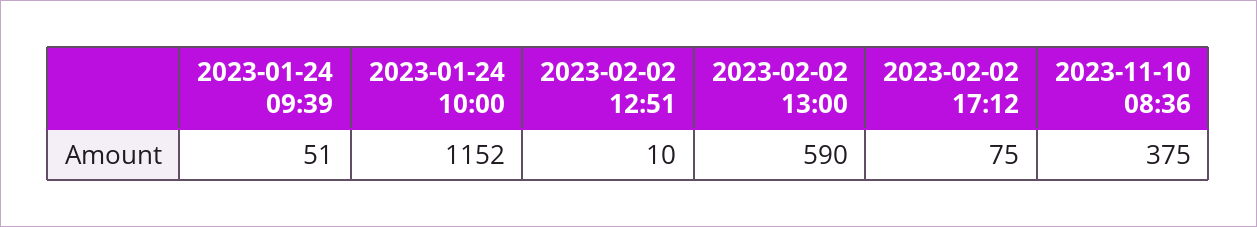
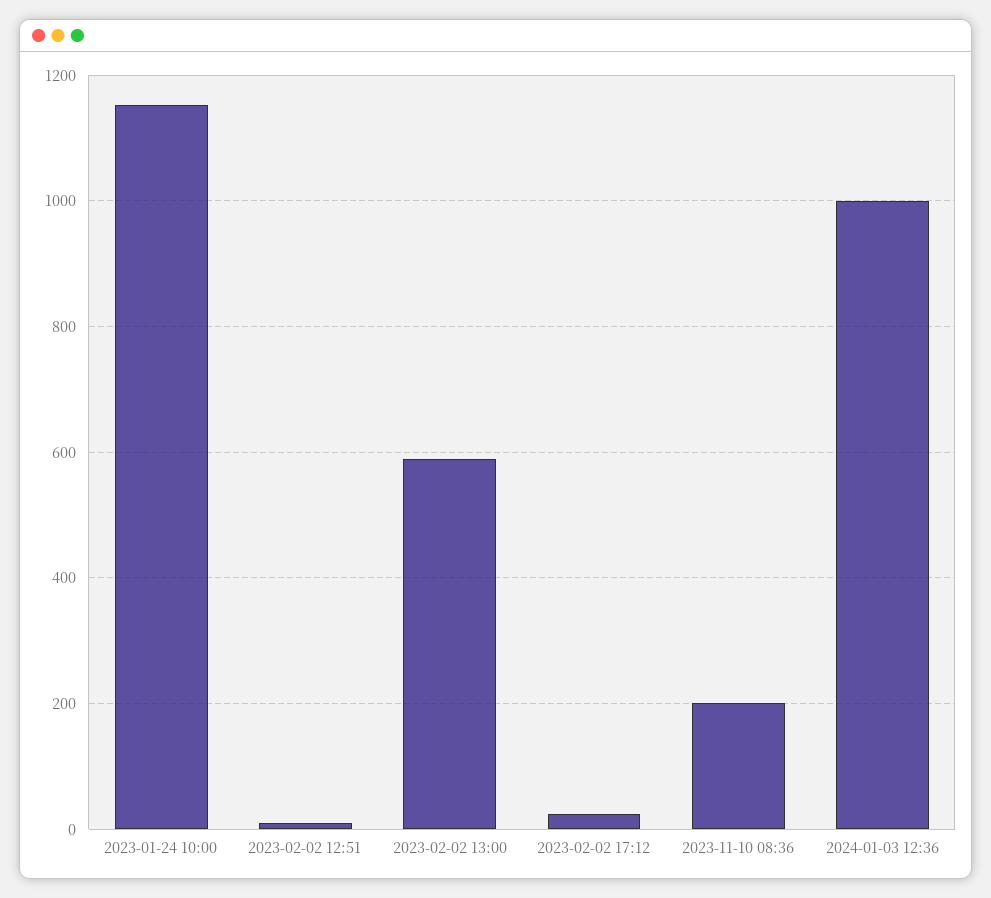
2023-01-24 09:39: 51 -> none
2023-02-02 17:12: 75 -> 20
2023-11-10 08:36: 375 -> 200
2024-01-03 12:36: none -> 1000

